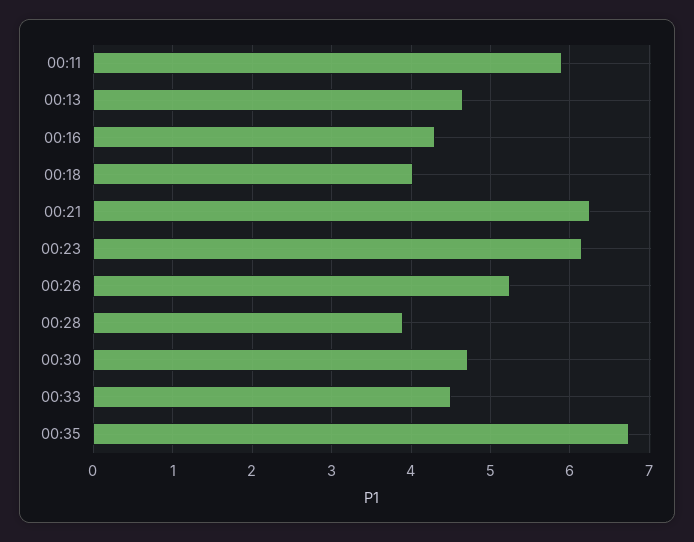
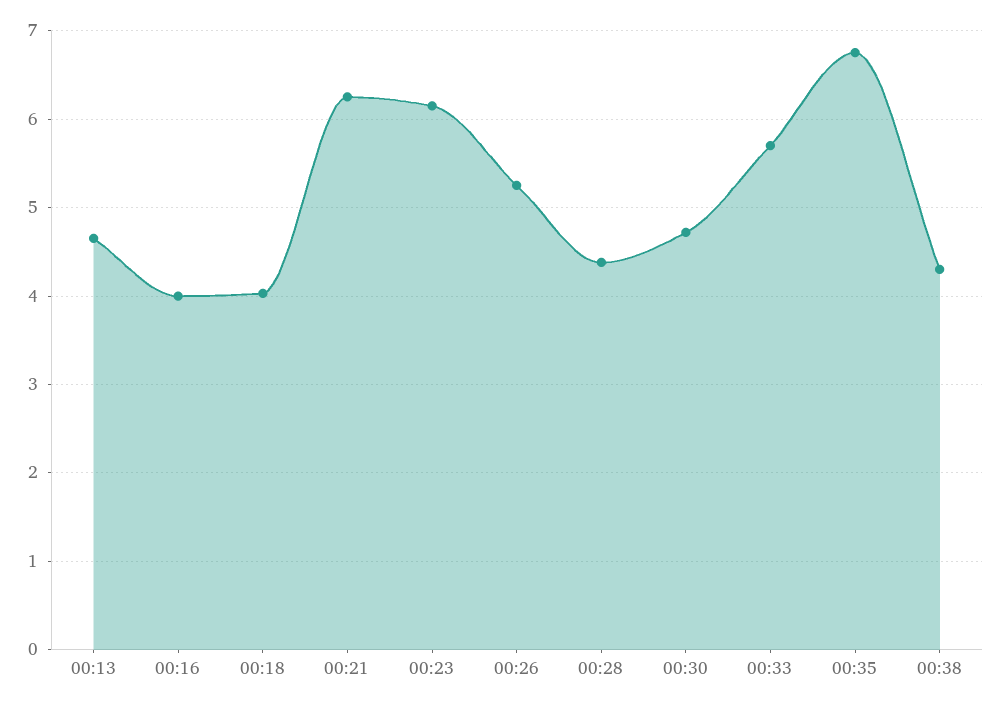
00:11: 5.9 -> none
00:16: 4.3 -> 4
00:28: 3.9 -> 4.4
00:33: 4.5 -> 5.7
00:38: none -> 4.3

